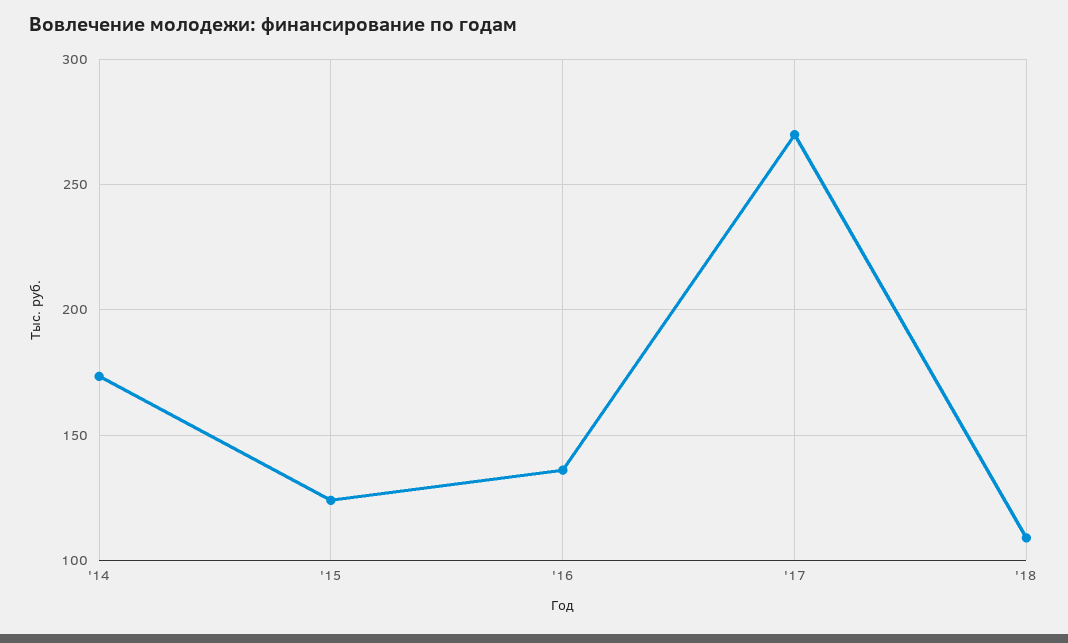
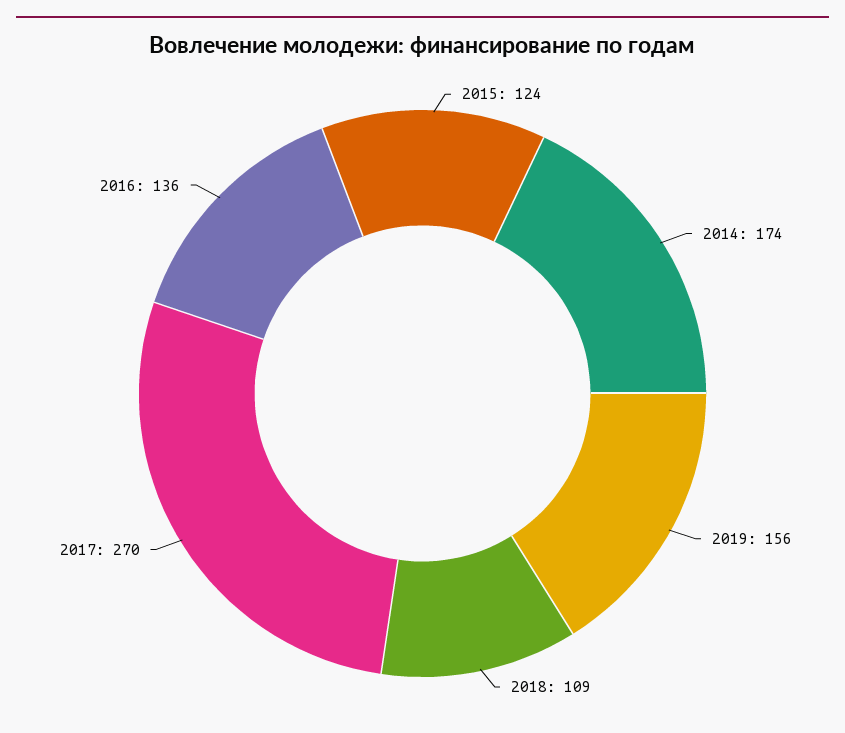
2019: none -> 156

